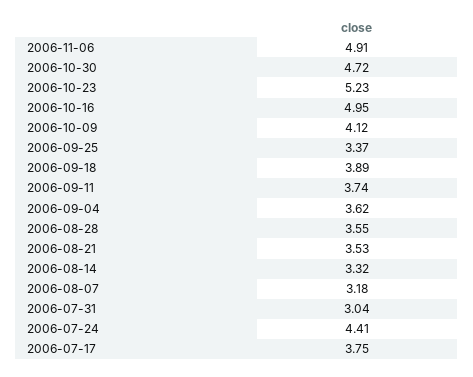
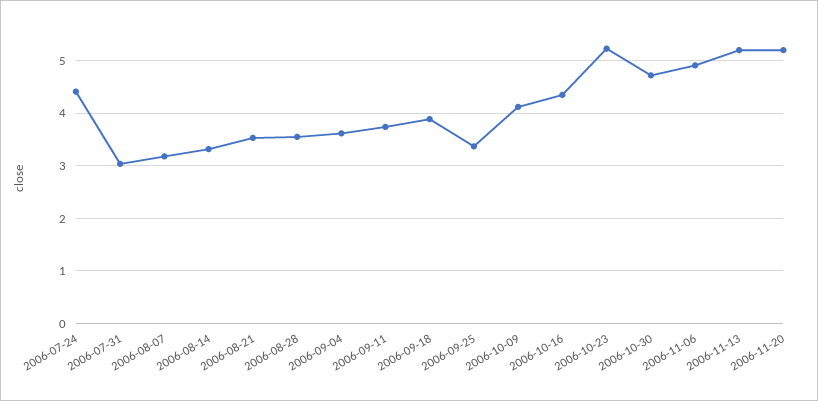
2006-10-16: 4.95 -> 4.4
2006-07-17: 3.75 -> none
2006-11-13: none -> 5.2
2006-11-20: none -> 5.2

